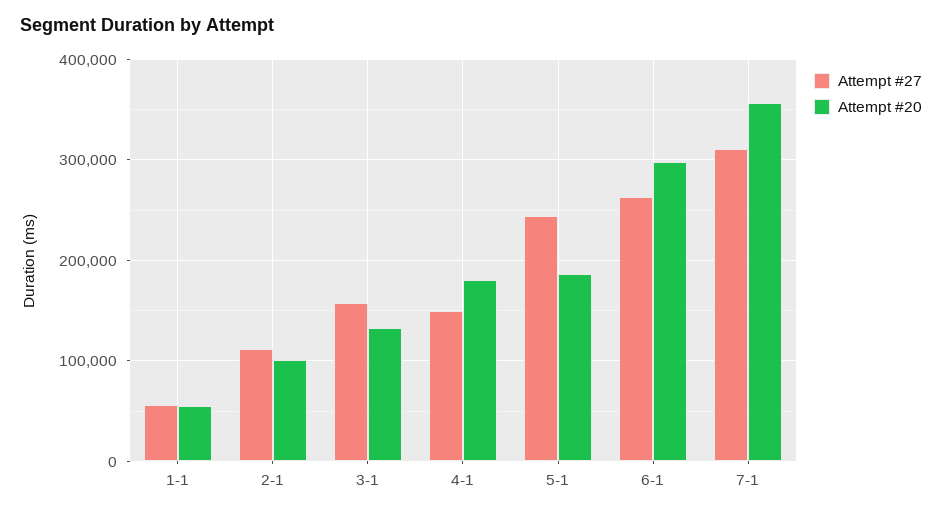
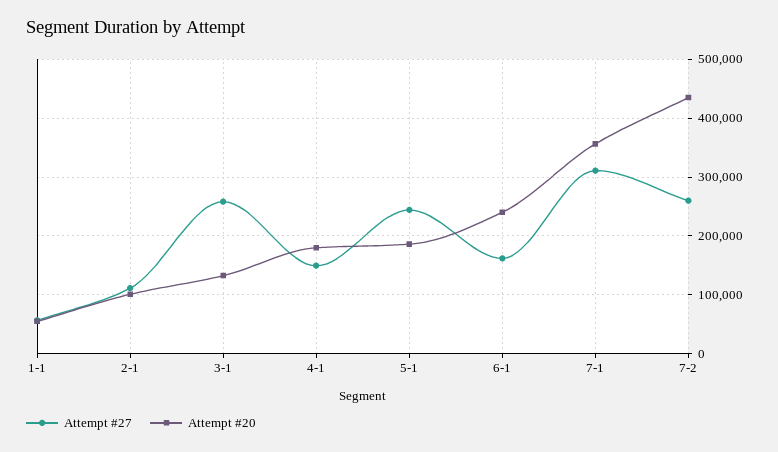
Attempt #27, 3-1: 160000 -> 260000
Attempt #27, 6-1: 260000 -> 160000
Attempt #20, 6-1: 300000 -> 240000
Attempt #27, 7-2: none -> 260000
Attempt #20, 7-2: none -> 440000

